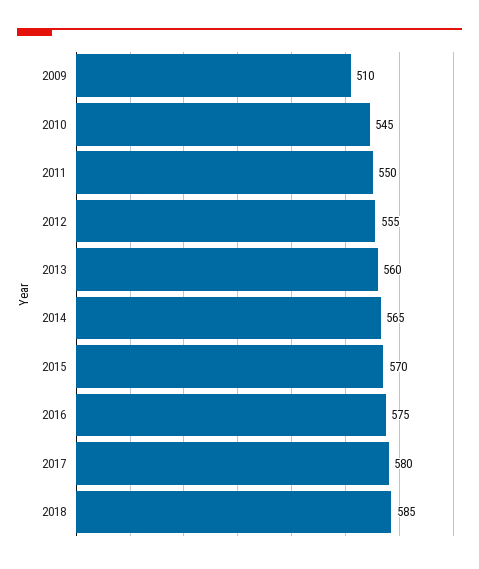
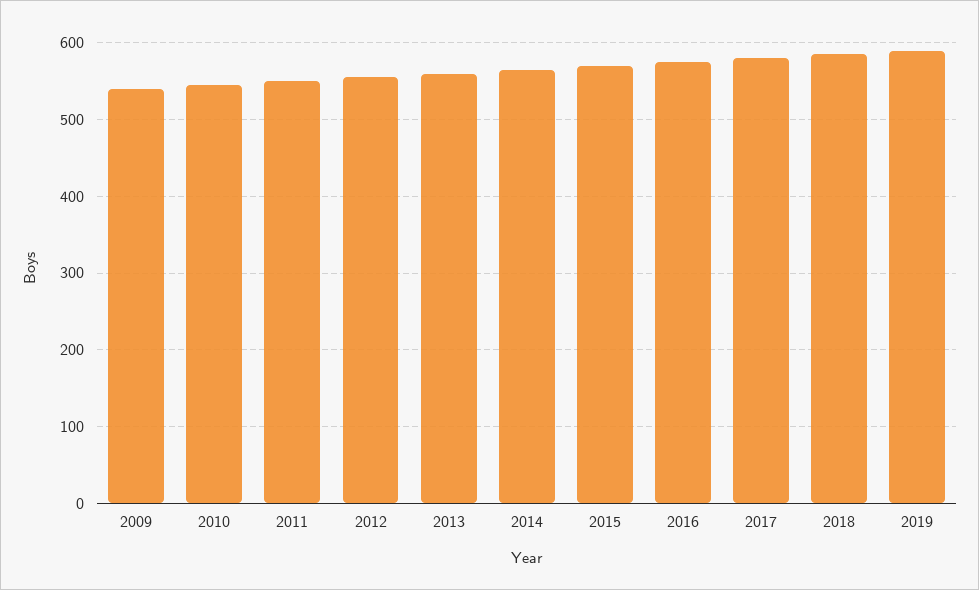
2009: 510 -> 540
2019: none -> 590

